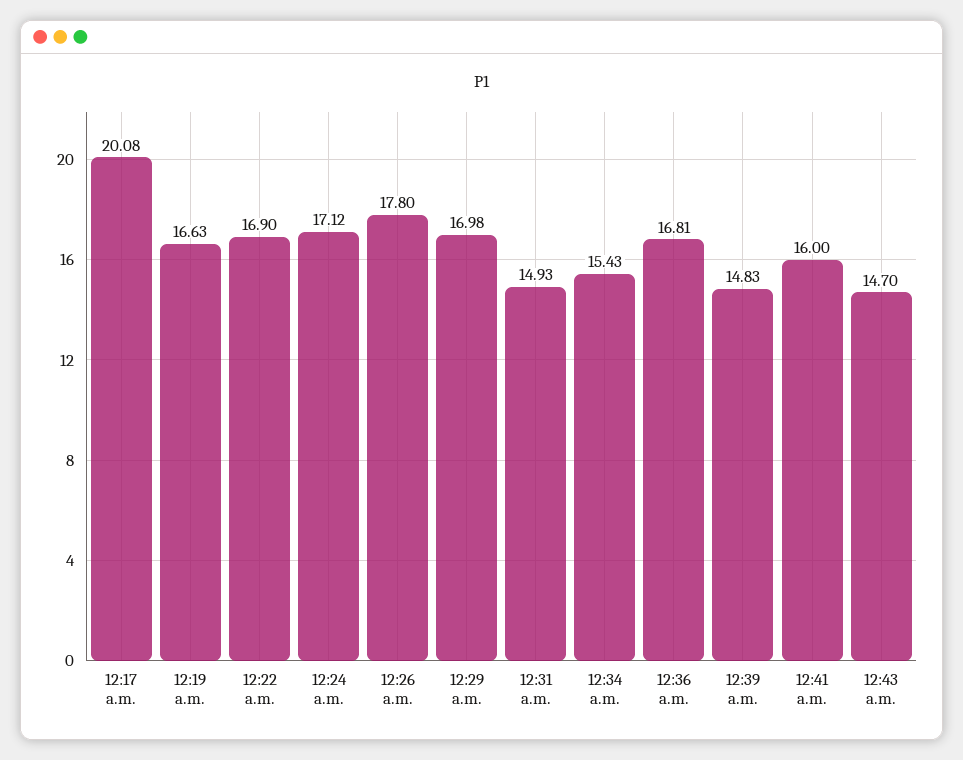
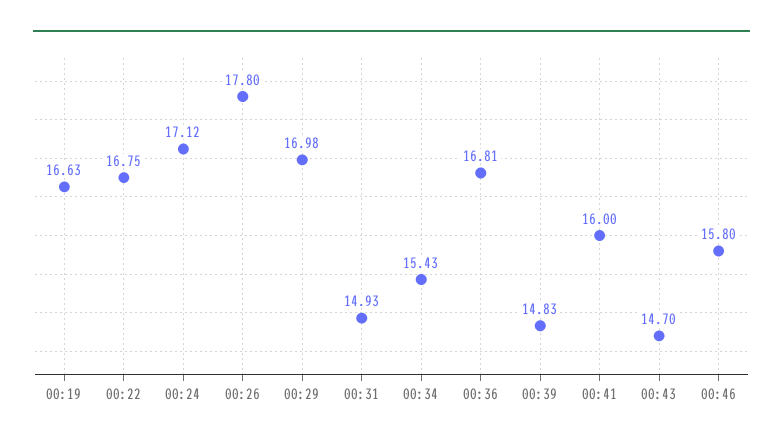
12:17 a.m.: 20.08 -> none
12:22 a.m.: 16.9 -> 16.75
00:46: none -> 15.8

